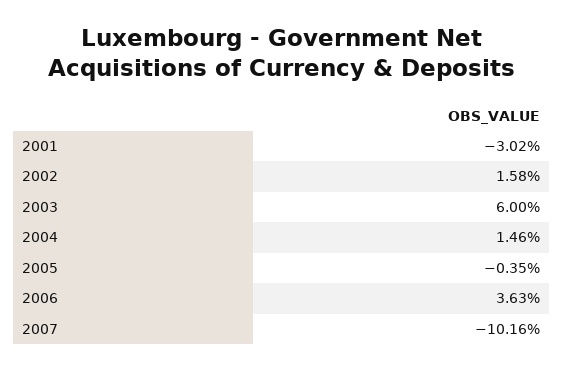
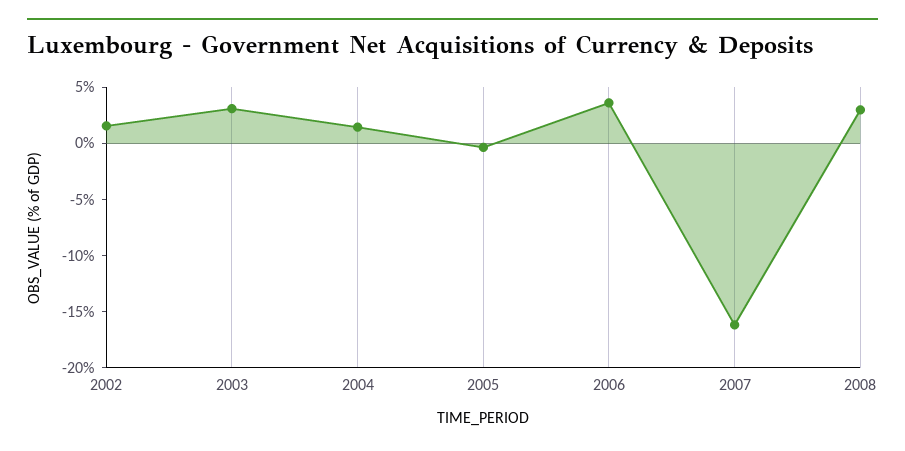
2001: -3.02 -> none
2003: 6 -> 3
2007: -10.16 -> -16
2008: none -> 3

